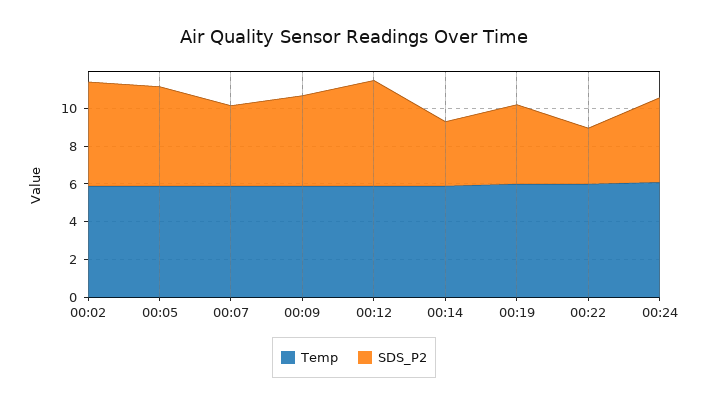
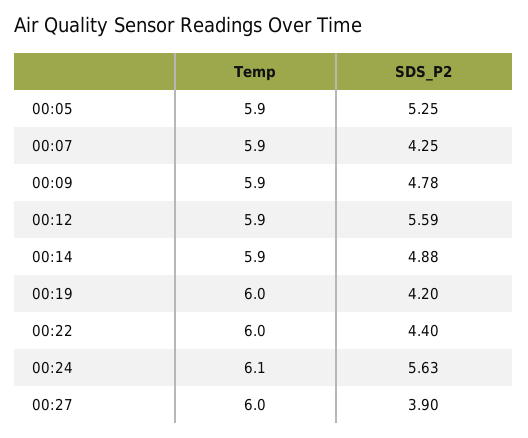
Temp, 00:02: 6 -> none
SDS_P2, 00:02: 5.5 -> none
SDS_P2, 00:14: 3.5 -> 4.88
SDS_P2, 00:22: 3 -> 4.4
SDS_P2, 00:24: 4.5 -> 5.63
Temp, 00:27: none -> 6
SDS_P2, 00:27: none -> 3.9

